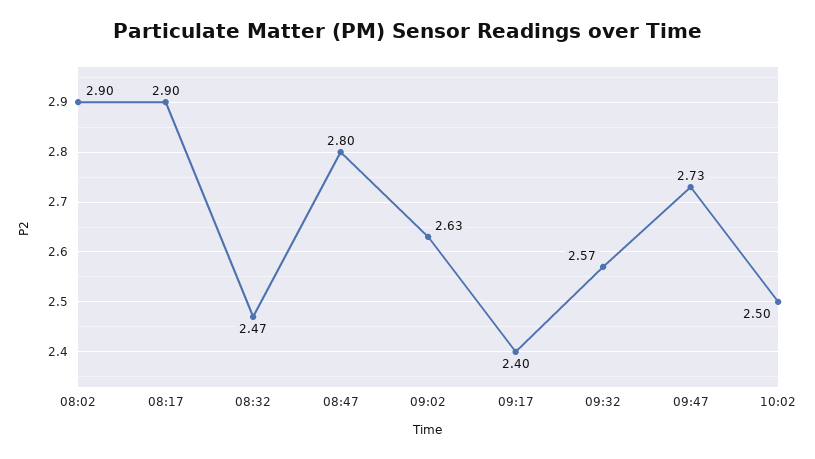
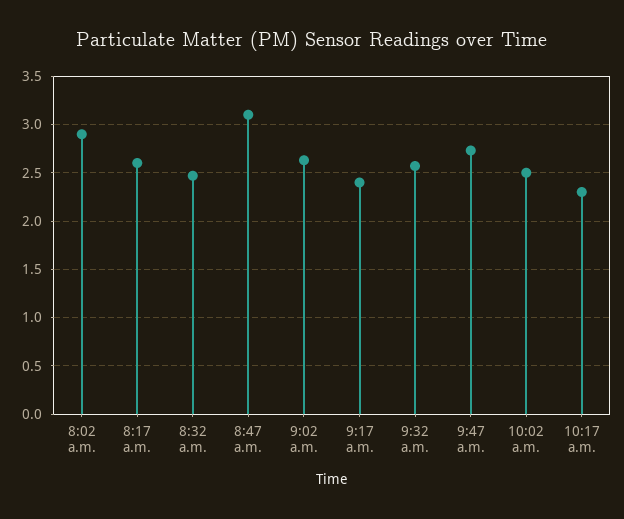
08:17: 2.9 -> 2.6
08:47: 2.8 -> 3.1
10:17 a.m.: none -> 2.3

